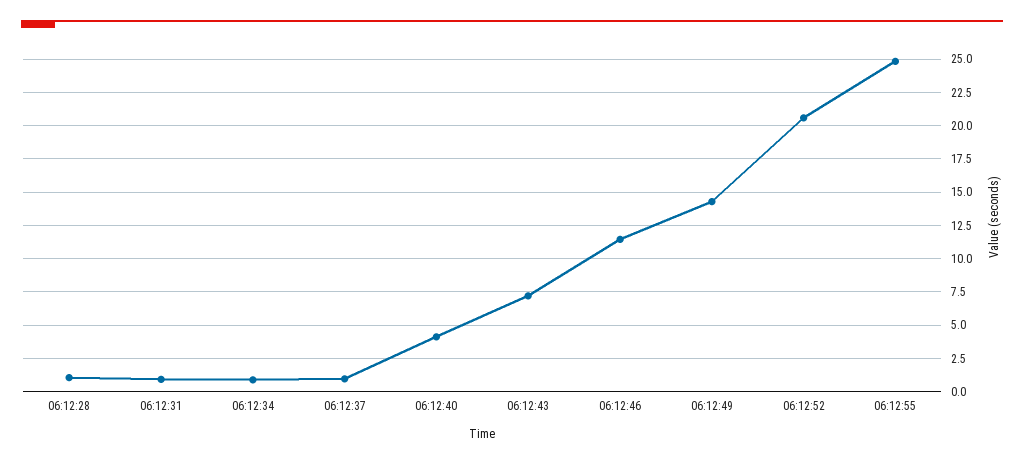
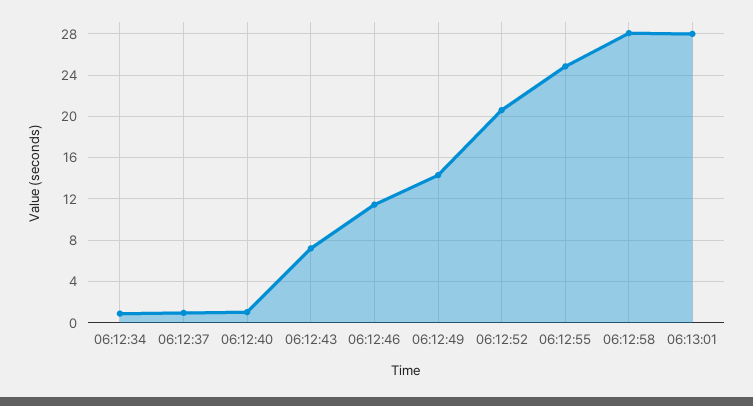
06:12:28: 1 -> none
06:12:31: 1 -> none
06:12:40: 4 -> 1
06:12:58: none -> 28
06:13:01: none -> 28

